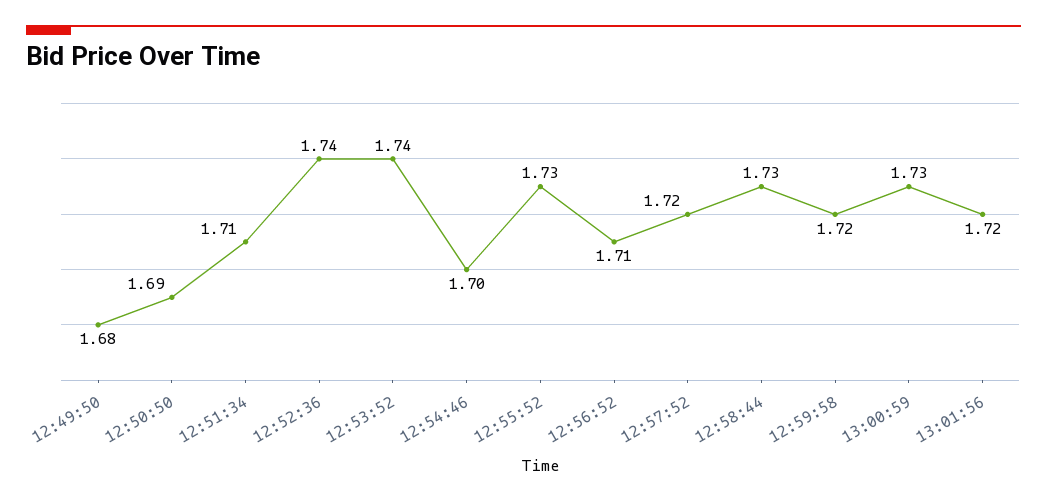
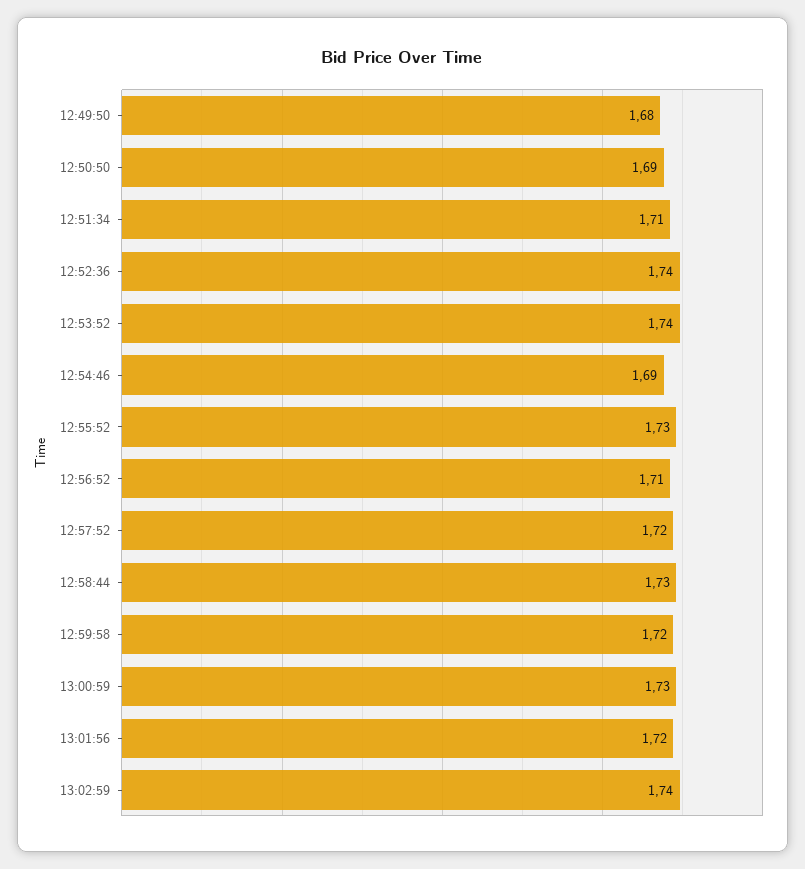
12:54:46: 1.7 -> 1.69
13:02:59: none -> 1.74

